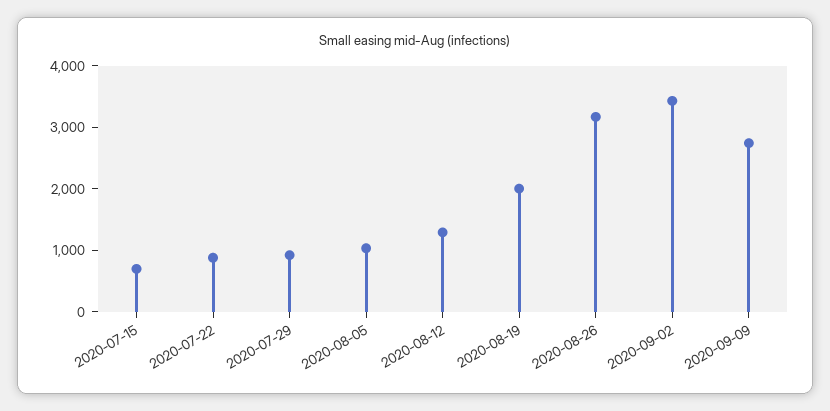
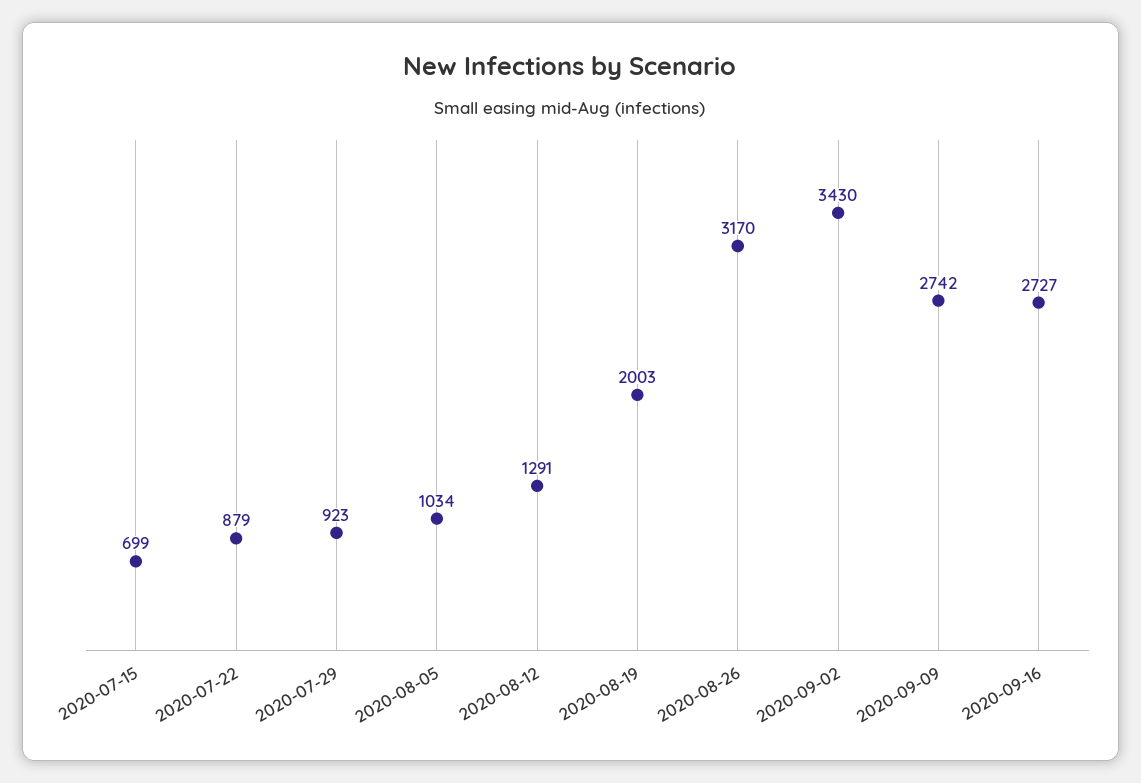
2020-09-16: none -> 2727

